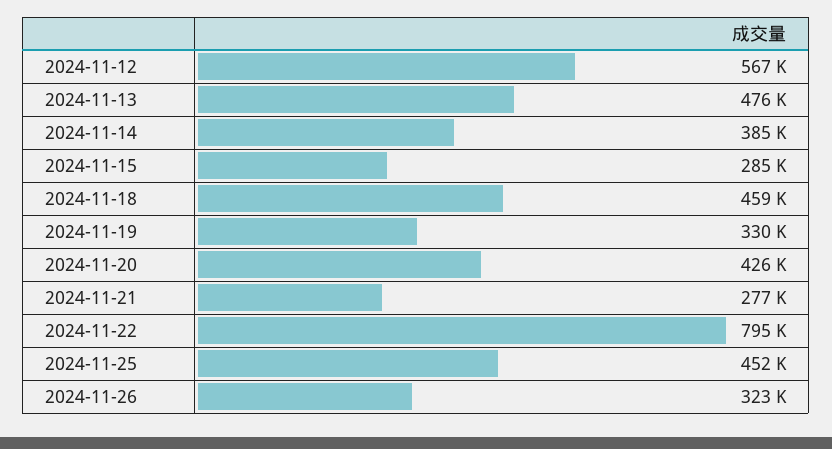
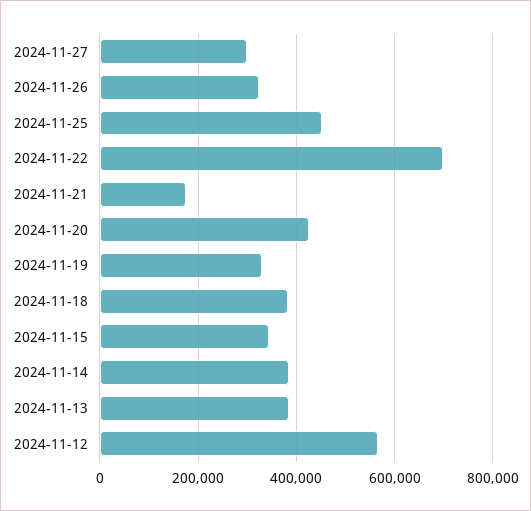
2024-11-13: 476000 -> 380000
2024-11-15: 285000 -> 340000
2024-11-18: 459000 -> 380000
2024-11-21: 277000 -> 180000
2024-11-22: 795000 -> 700000
2024-11-27: none -> 300000

